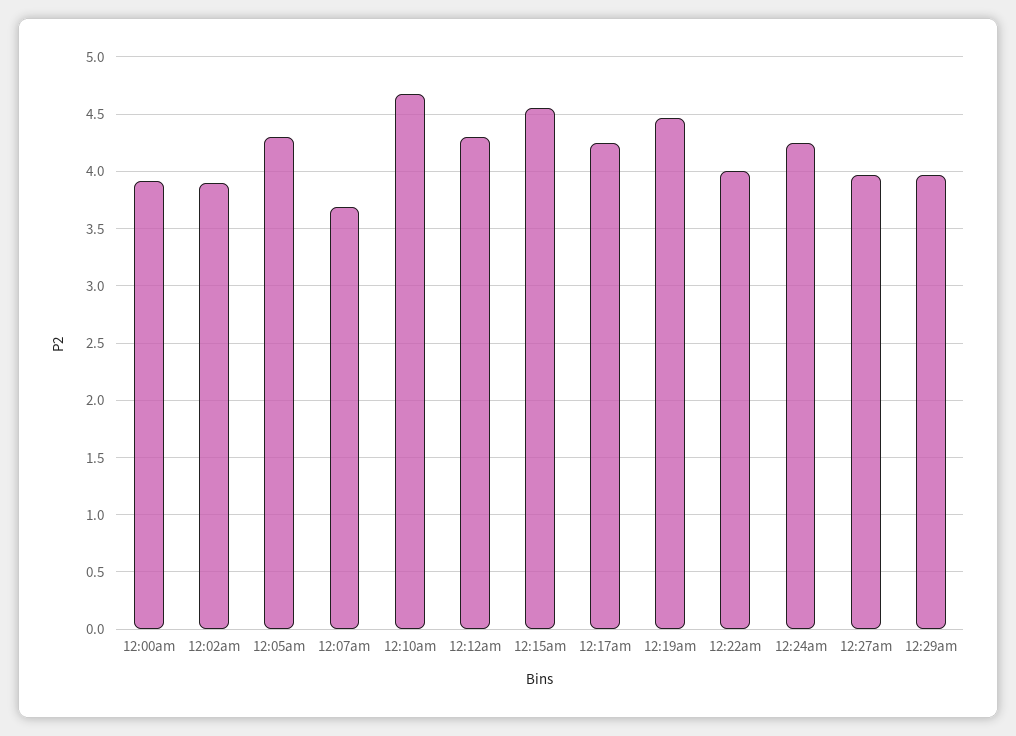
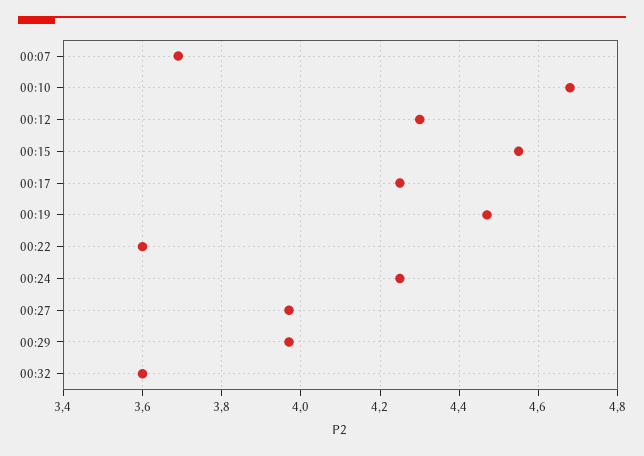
12:00am: 3.9 -> none
12:02am: 3.9 -> none
12:05am: 4.3 -> none
12:22am: 4 -> 3.6
00:32: none -> 3.6

